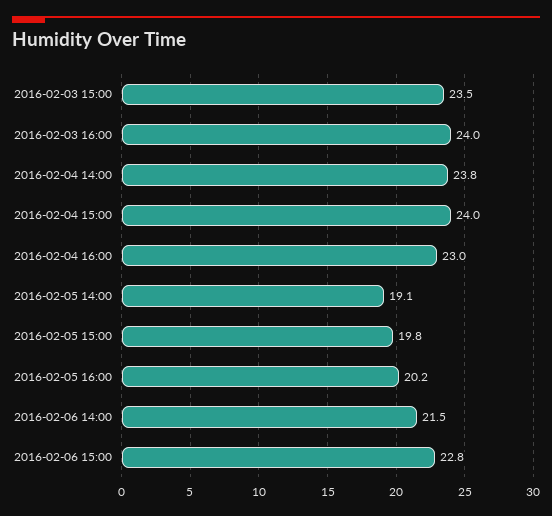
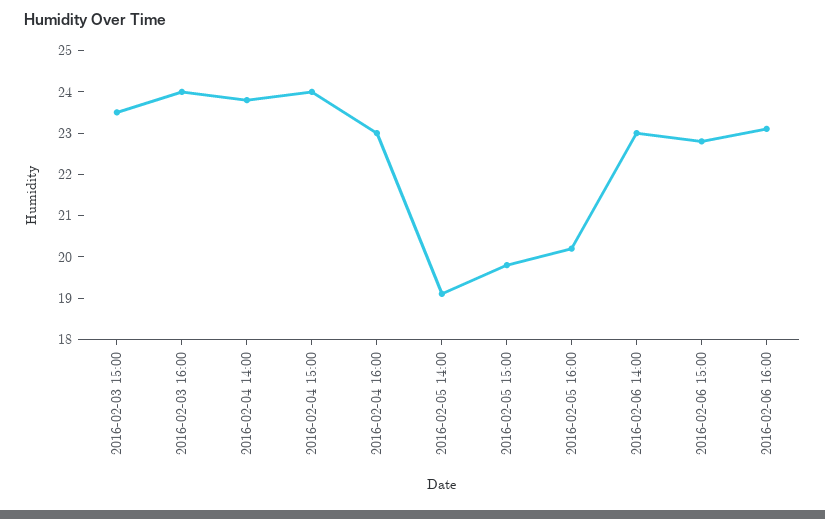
2016-02-06 14:00: 21.5 -> 23
2016-02-06 16:00: none -> 23

